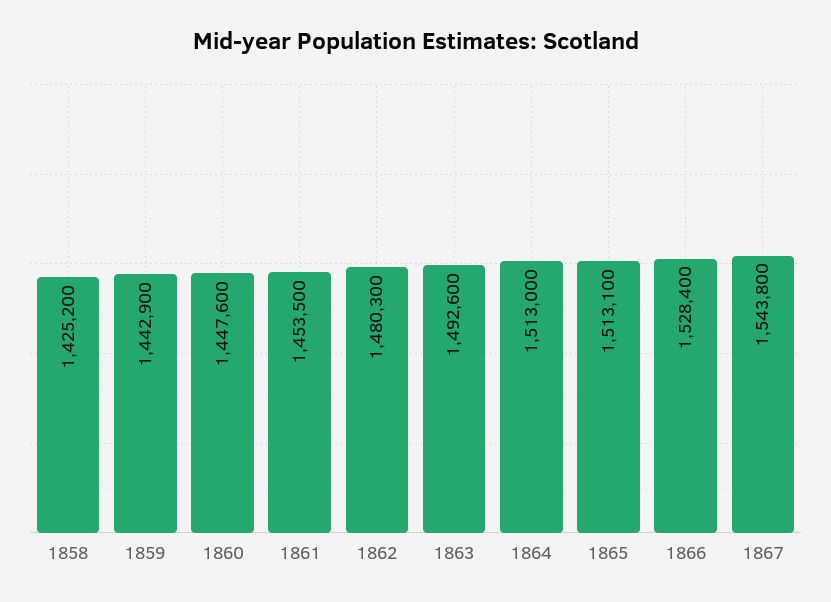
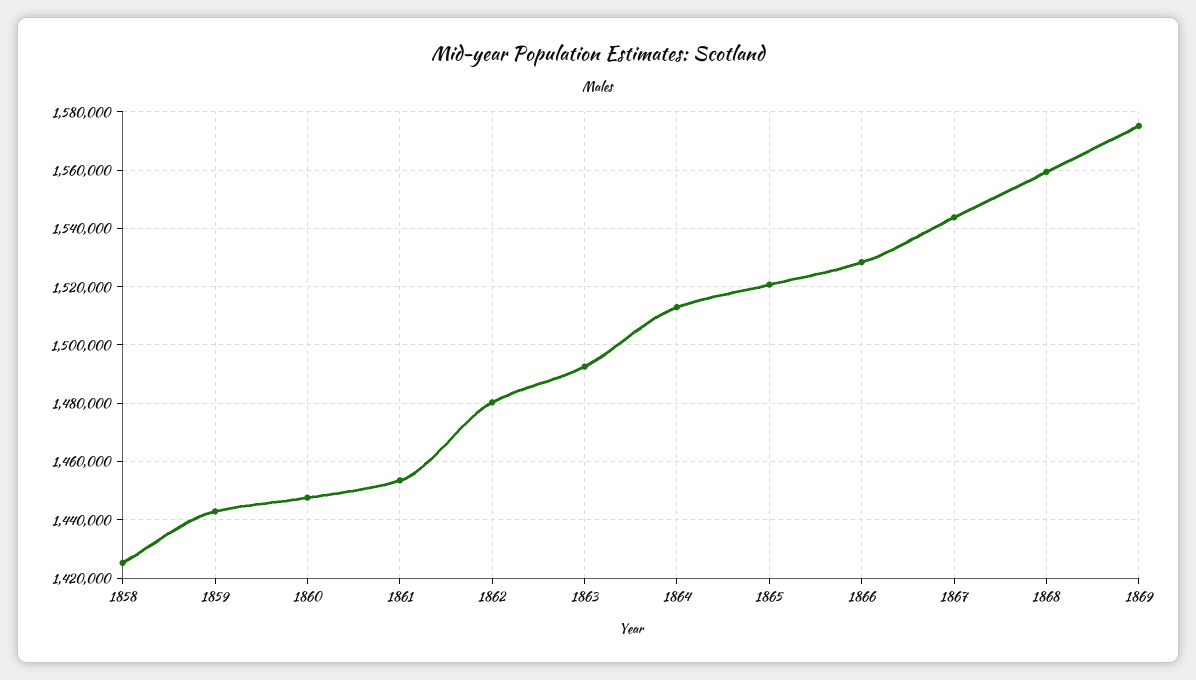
1865: 1513100 -> 1520000
1868: none -> 1560000
1869: none -> 1575000

